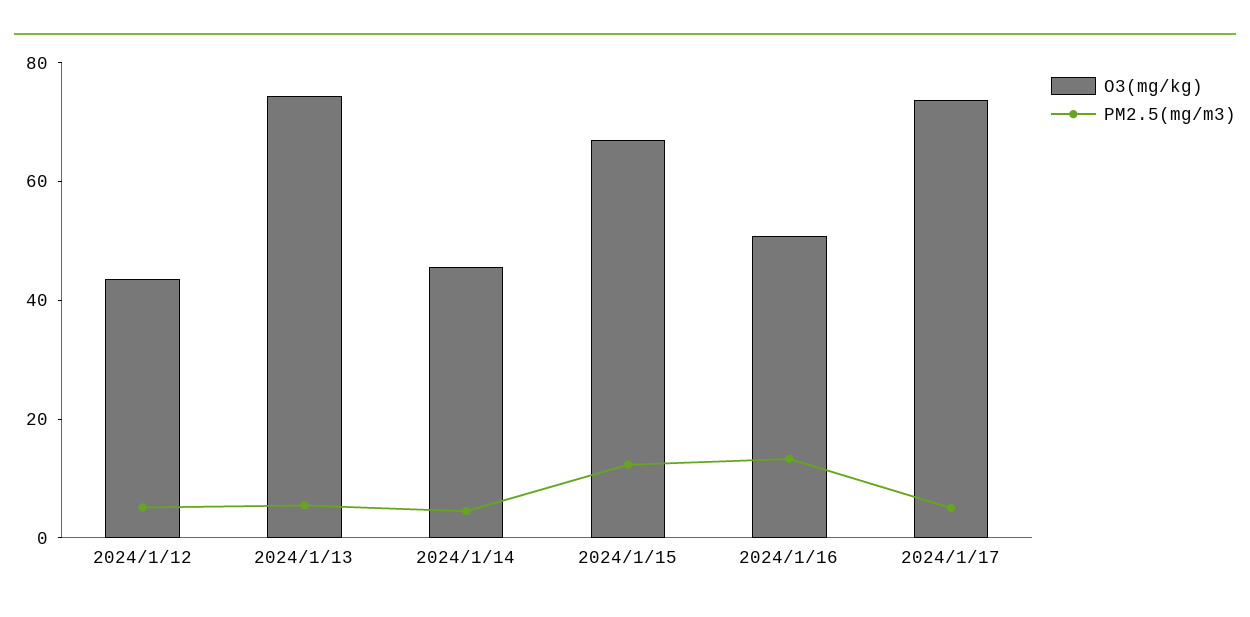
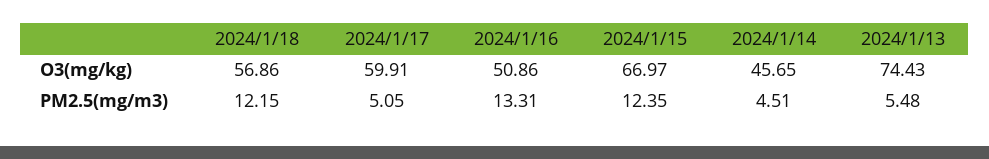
O3(mg/kg), 2024/1/12: 45 -> none
PM2.5(mg/m3), 2024/1/12: 5 -> none
O3(mg/kg), 2024/1/17: 75 -> 59.91
O3(mg/kg), 2024/1/18: none -> 56.86
PM2.5(mg/m3), 2024/1/18: none -> 12.15

